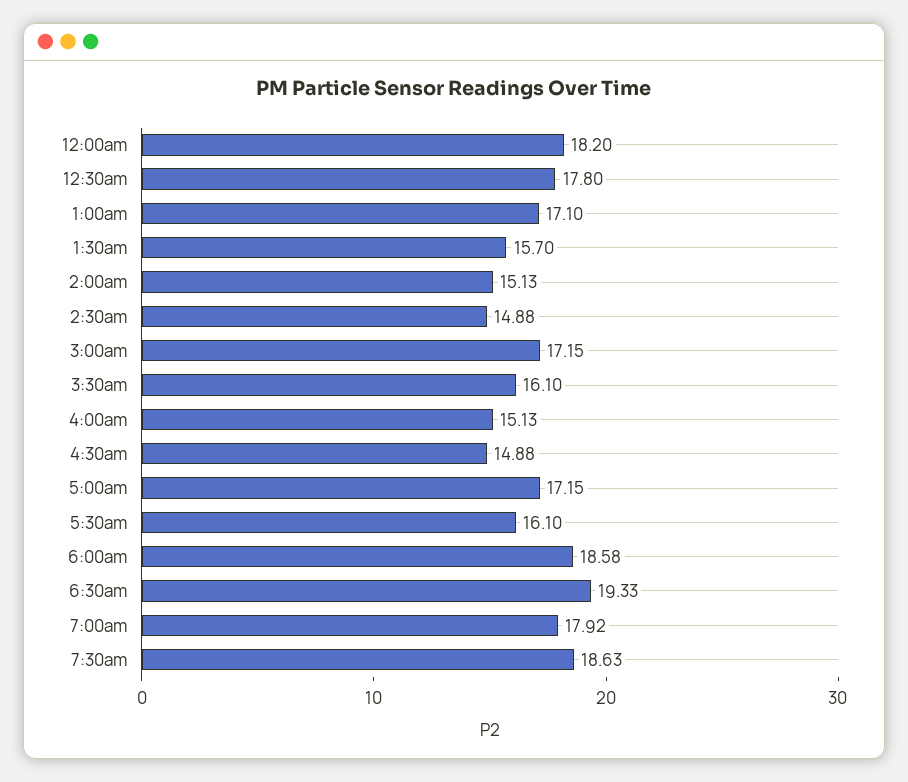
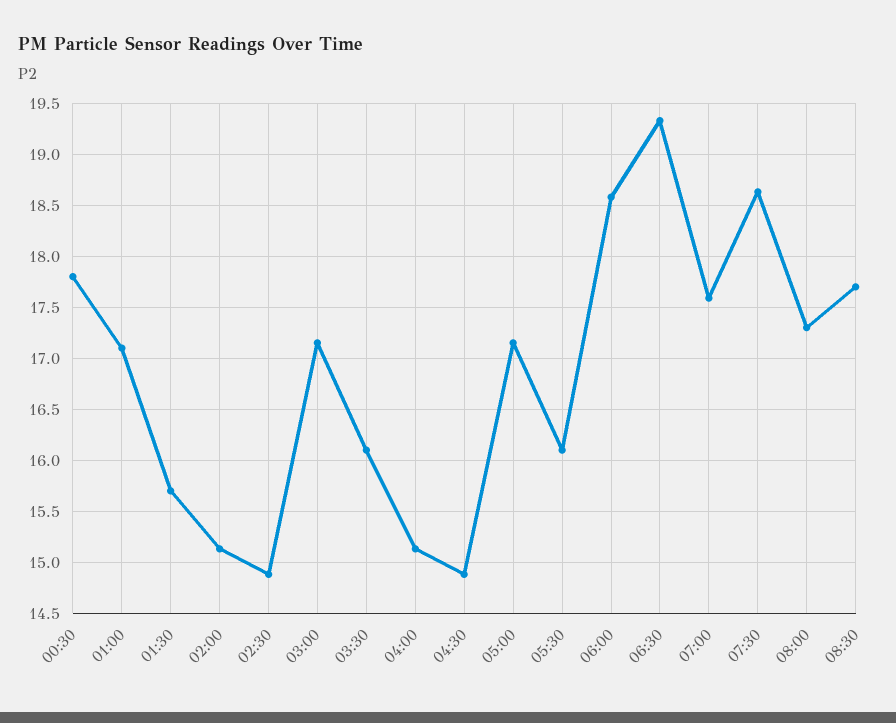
12:00am: 18.2 -> none
7:00am: 17.92 -> 17.6
08:00: none -> 17.3
08:30: none -> 17.7

